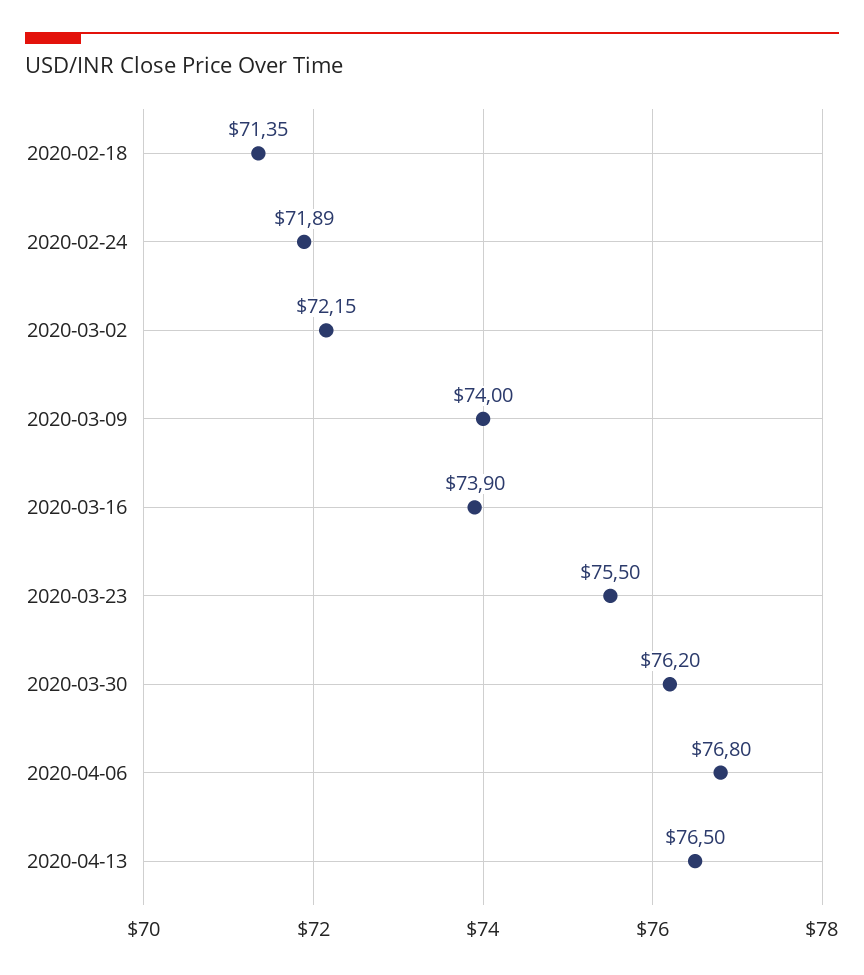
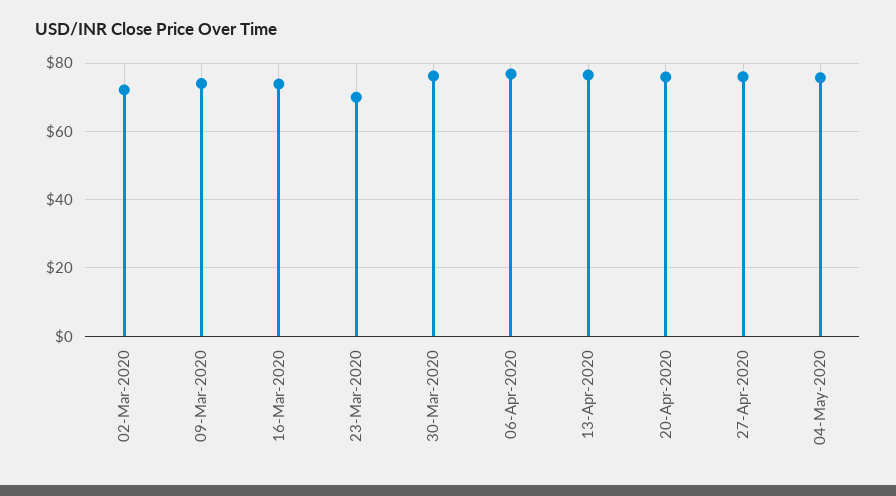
2020-02-18: 71.35 -> none
2020-02-24: 71.89 -> none
2020-03-23: 75.5 -> 70
20-Apr-2020: none -> 76
27-Apr-2020: none -> 76
04-May-2020: none -> 76

